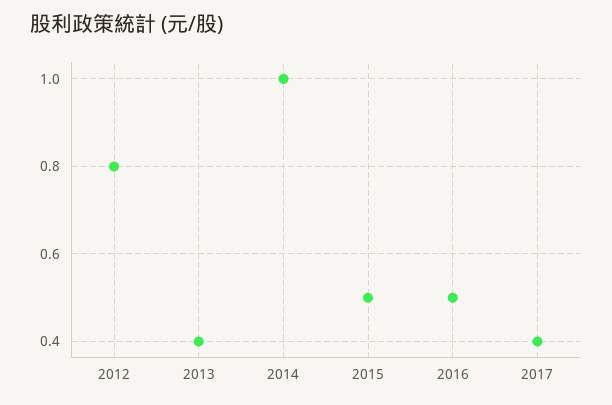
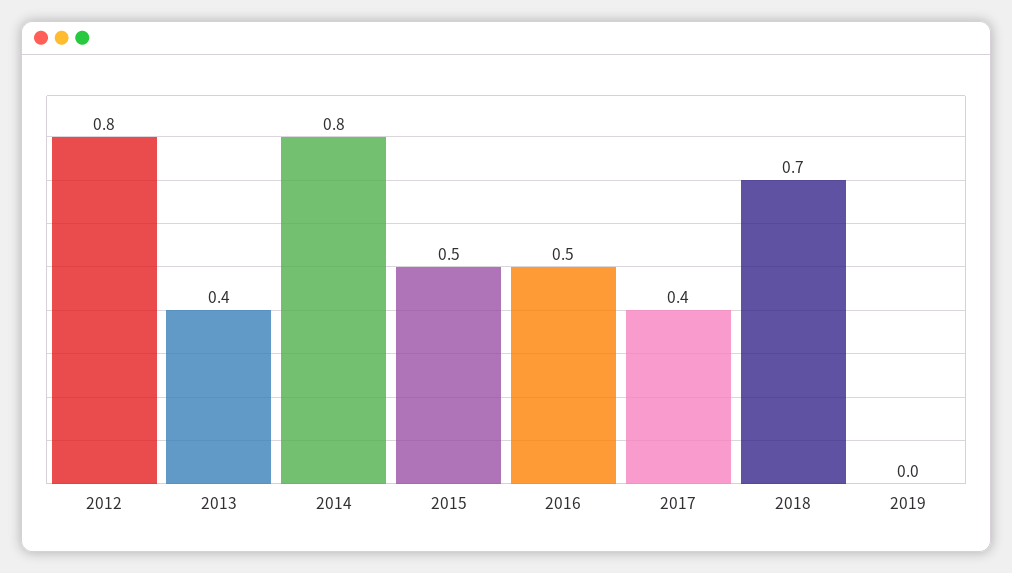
2014: 1 -> 0.8
2018: none -> 0.7
2019: none -> 0

